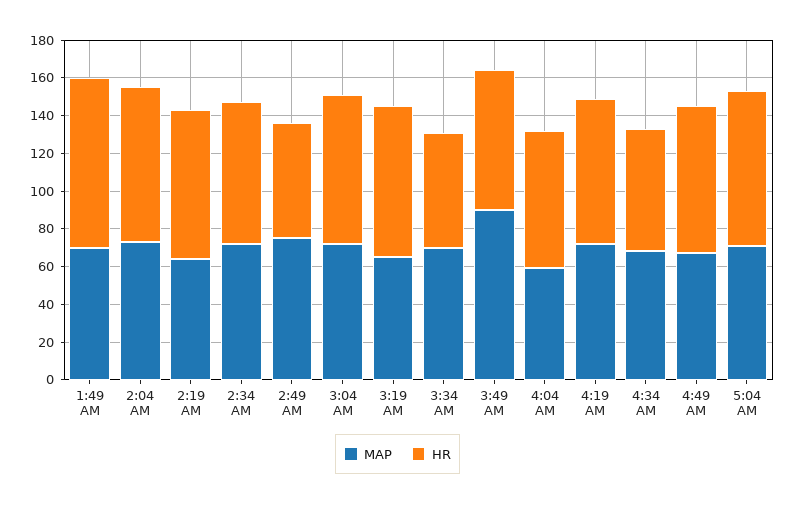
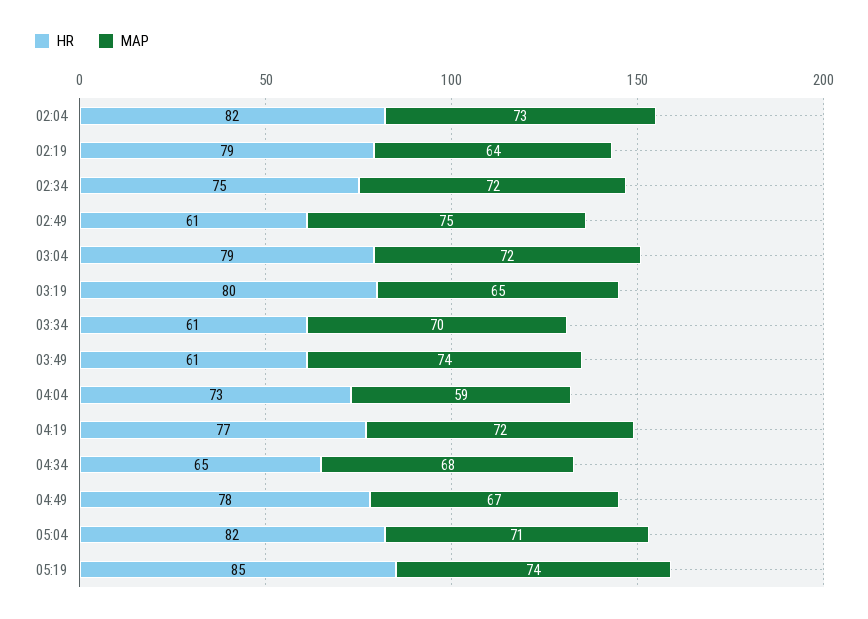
MAP, 1:49 AM: 70 -> none
HR, 1:49 AM: 90 -> none
MAP, 3:49 AM: 90 -> 74
HR, 3:49 AM: 75 -> 61
HR, 05:19: none -> 85
MAP, 05:19: none -> 74

